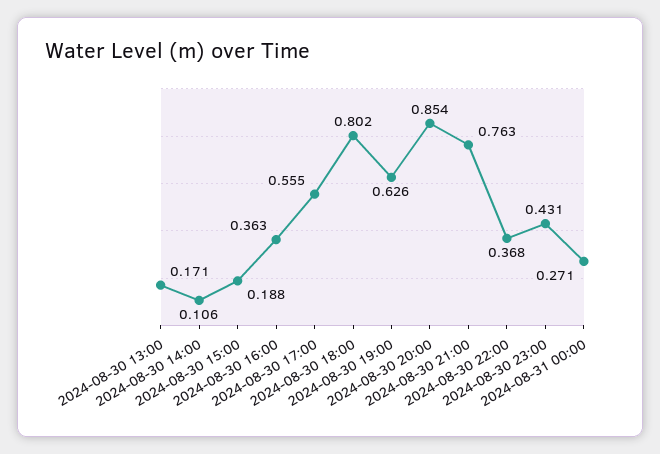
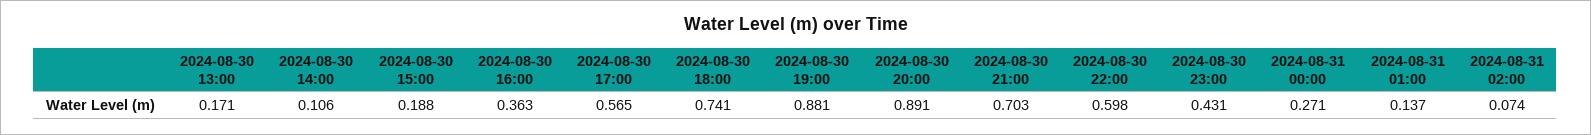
2024-08-30 17:00: 0.555 -> 0.565
2024-08-30 18:00: 0.802 -> 0.741
2024-08-30 19:00: 0.626 -> 0.881
2024-08-30 20:00: 0.854 -> 0.891
2024-08-30 21:00: 0.763 -> 0.703
2024-08-30 22:00: 0.368 -> 0.598
2024-08-31 01:00: none -> 0.137
2024-08-31 02:00: none -> 0.074

